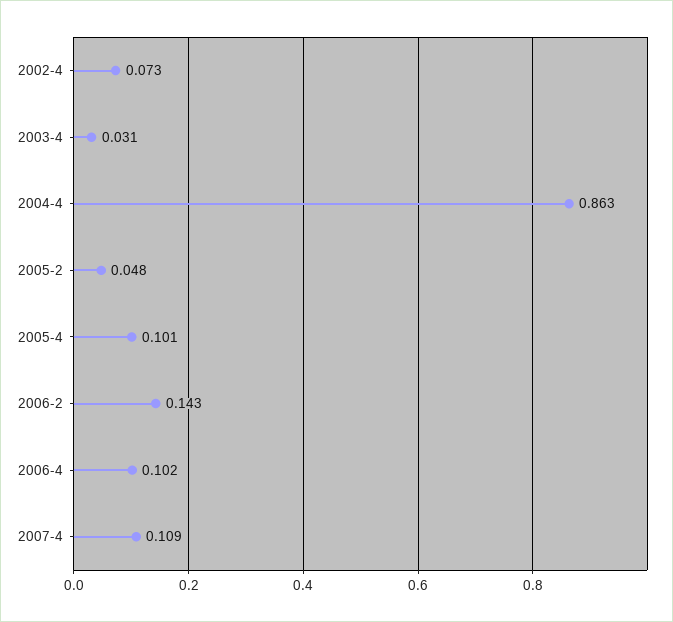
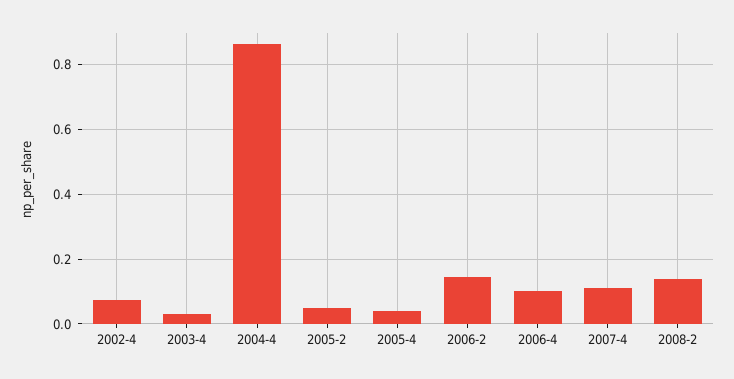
2005-4: 0.101 -> 0.04
2008-2: none -> 0.14

